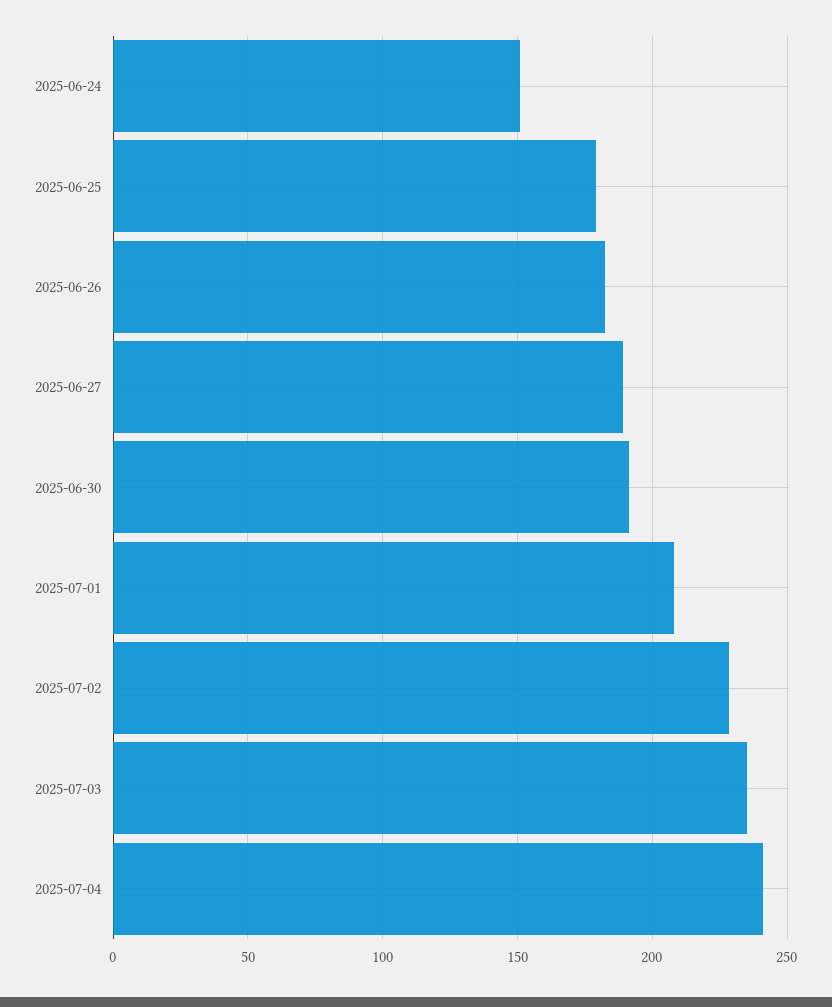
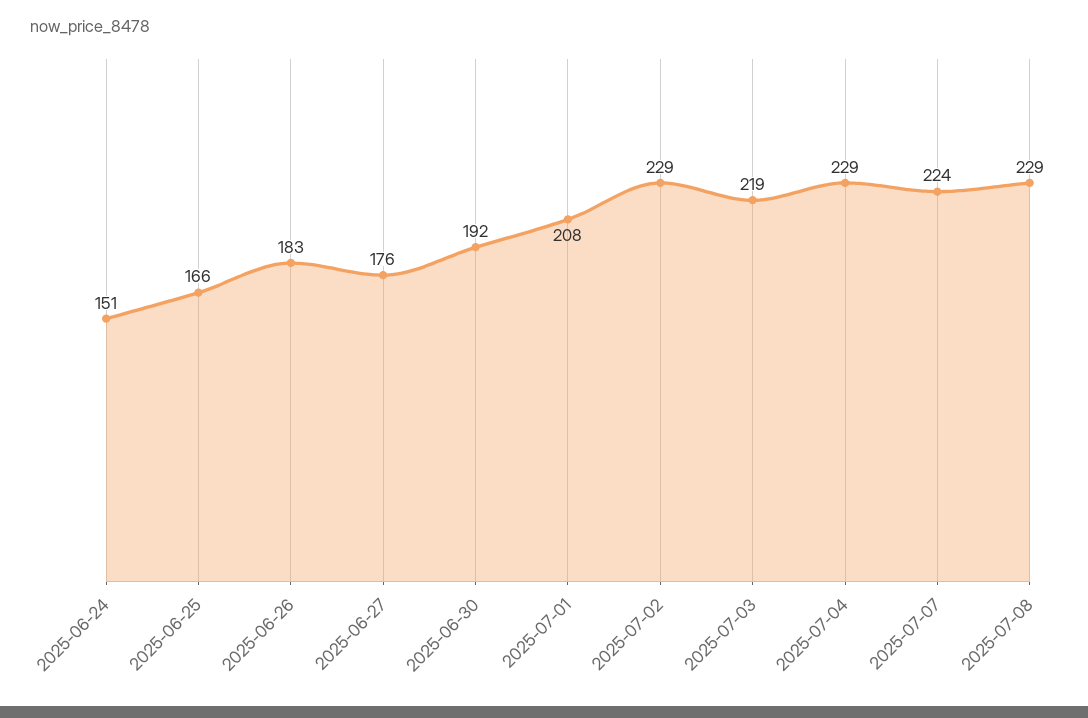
2025-06-25: 180 -> 166
2025-06-27: 190 -> 176
2025-07-03: 235 -> 219
2025-07-04: 240 -> 229
2025-07-07: none -> 224
2025-07-08: none -> 229

